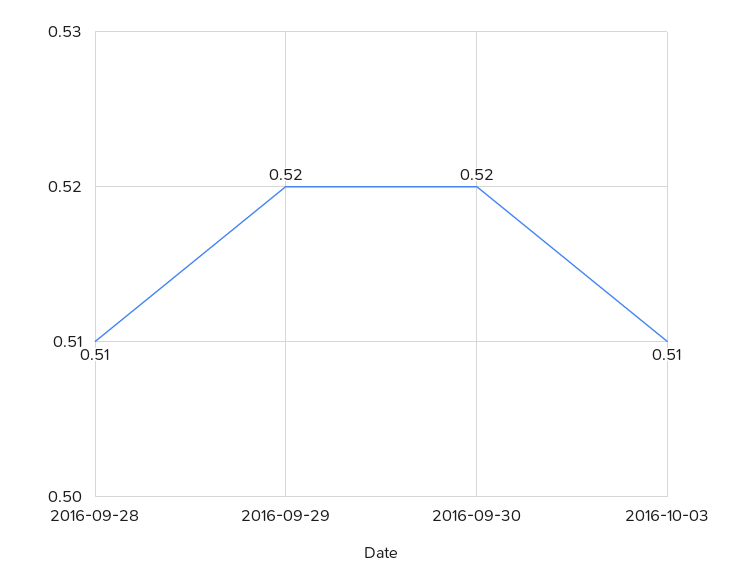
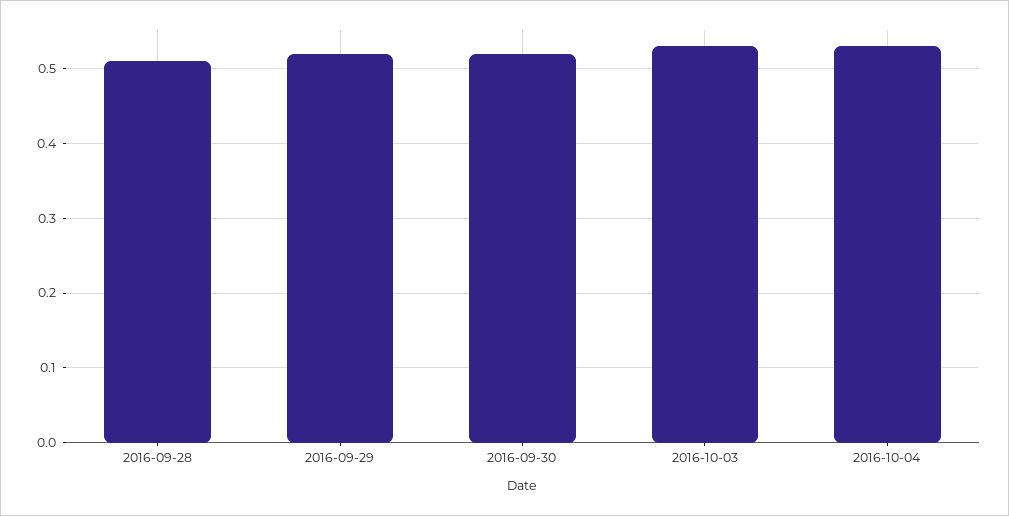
2016-10-03: 0.51 -> 0.53
2016-10-04: none -> 0.53

